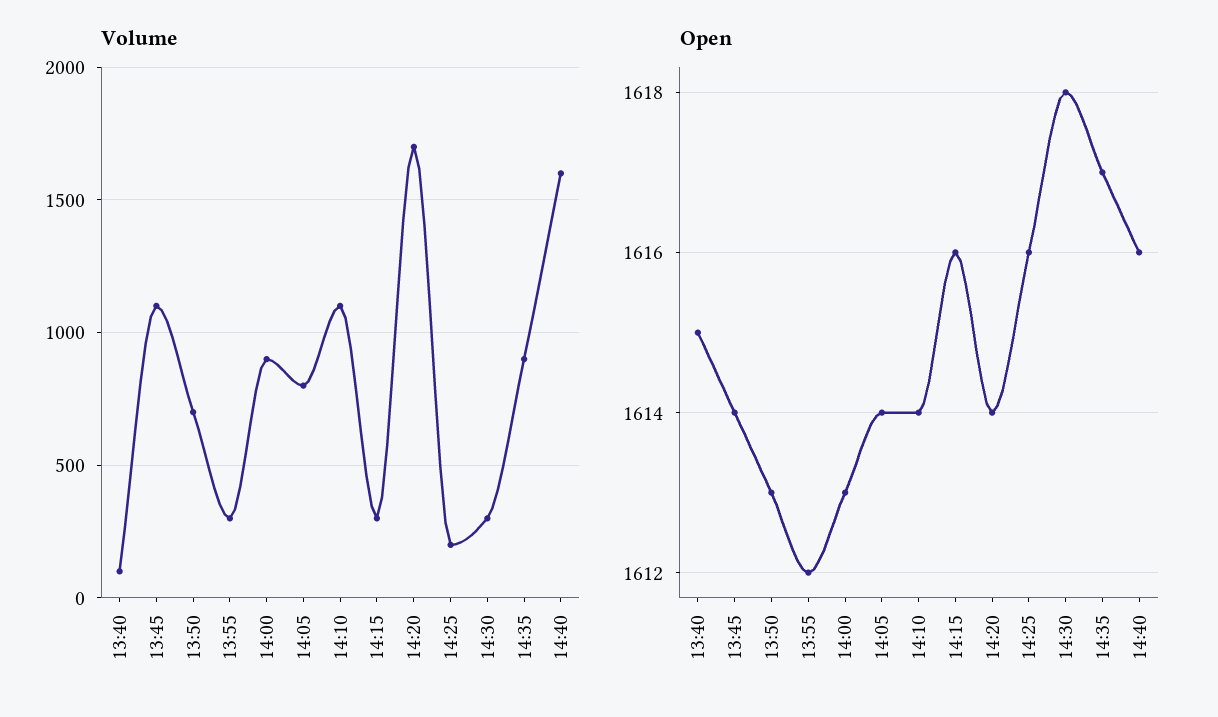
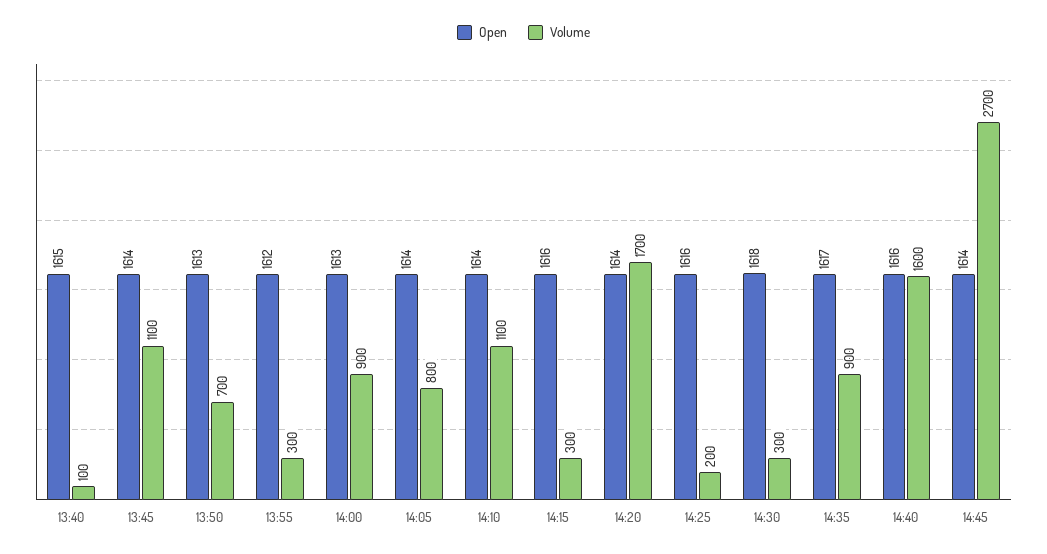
Open, 14:45: none -> 1614
Volume, 14:45: none -> 2700

